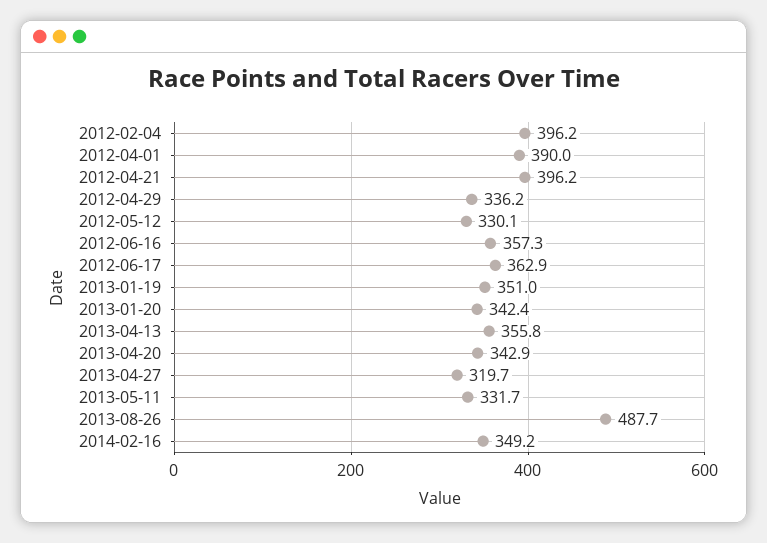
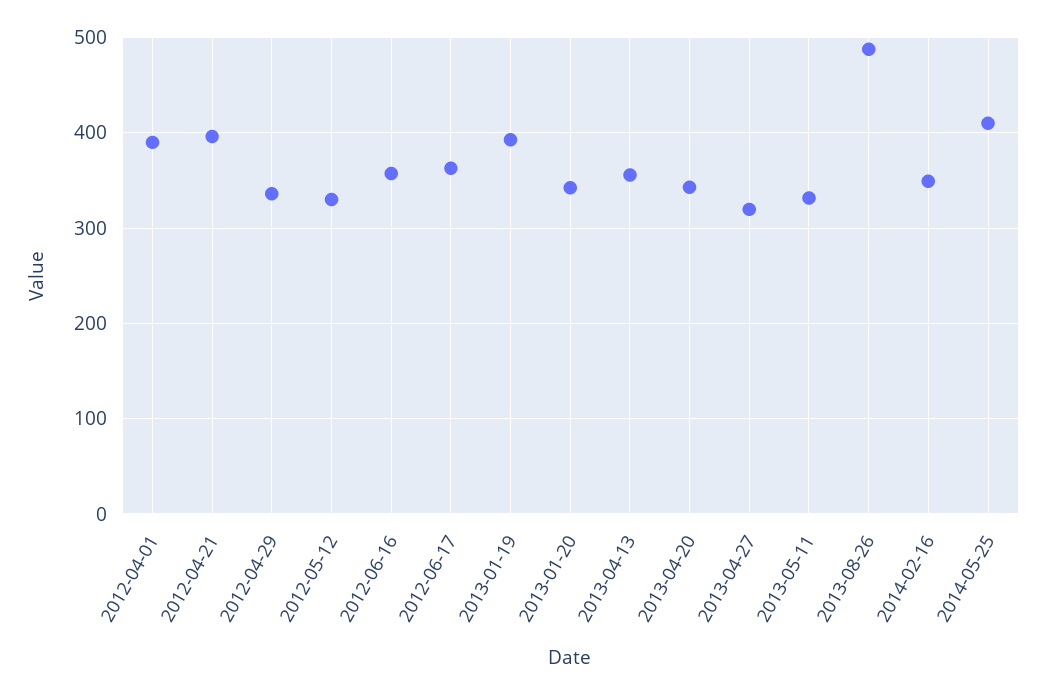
2012-02-04: 396.2 -> none
2013-01-19: 351 -> 390
2014-05-25: none -> 410

